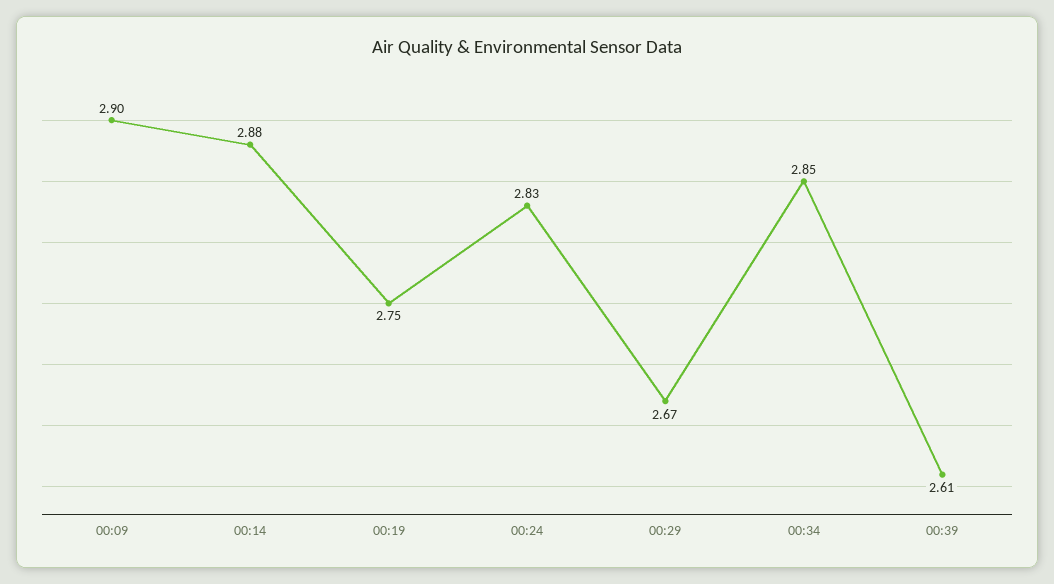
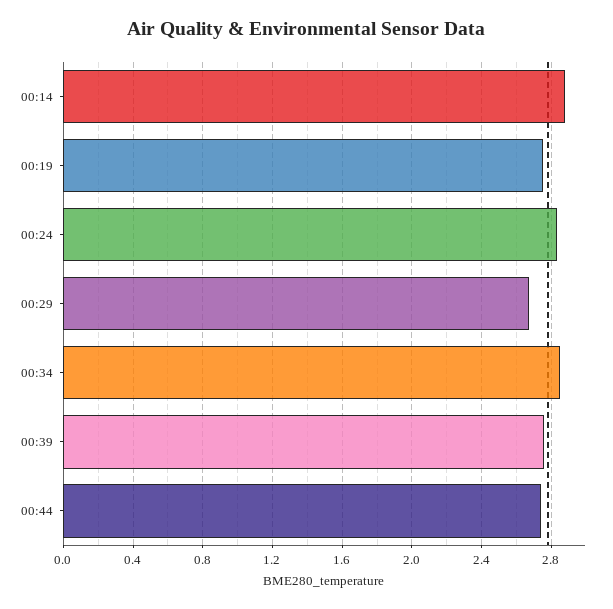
00:09: 2.9 -> none
00:39: 2.61 -> 2.75
00:44: none -> 2.75

